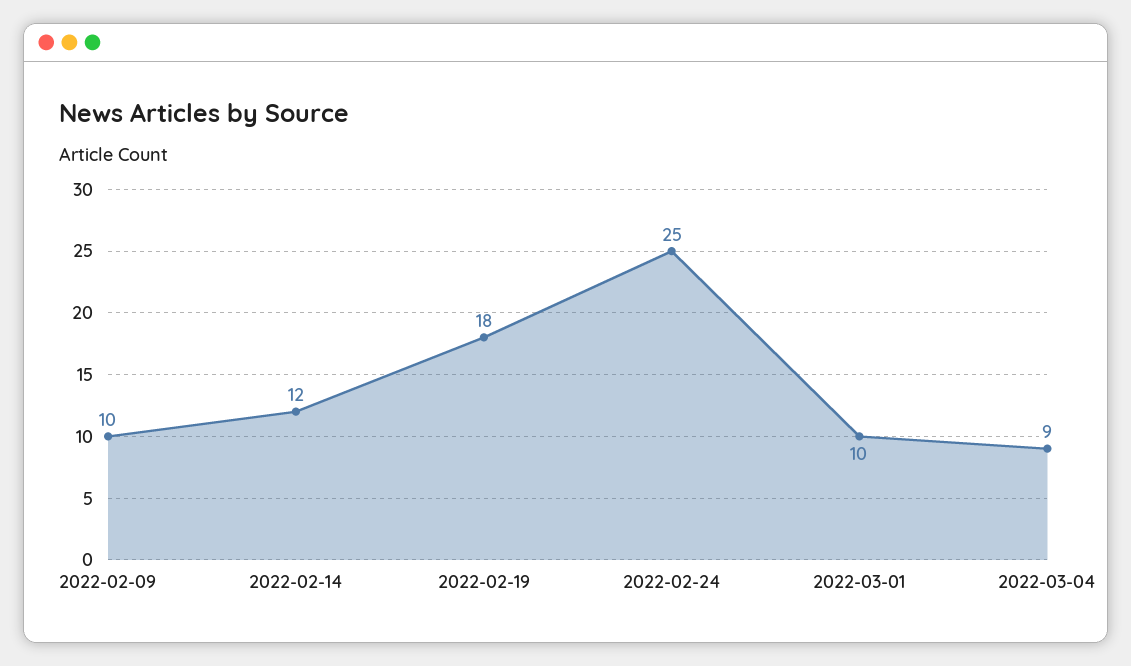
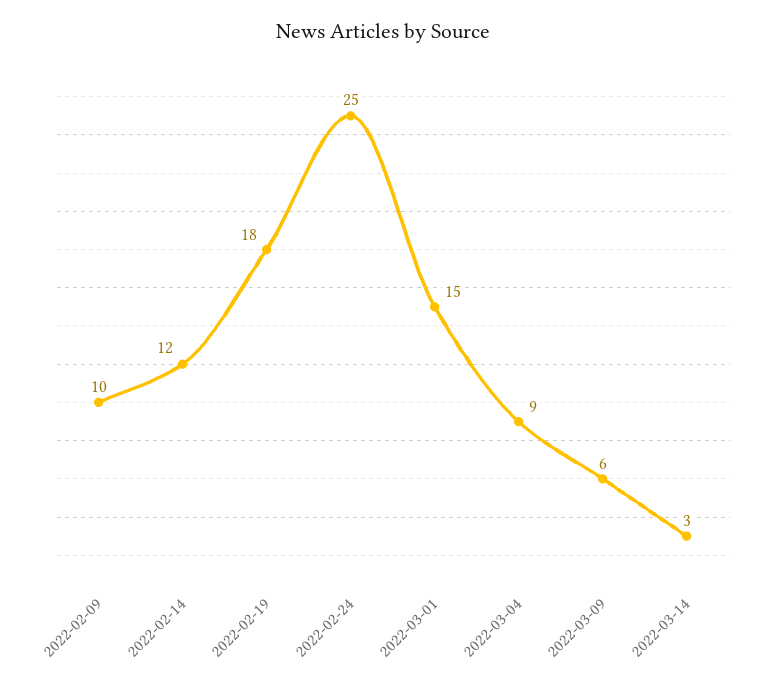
2022-03-01: 10 -> 15
2022-03-09: none -> 6
2022-03-14: none -> 3

